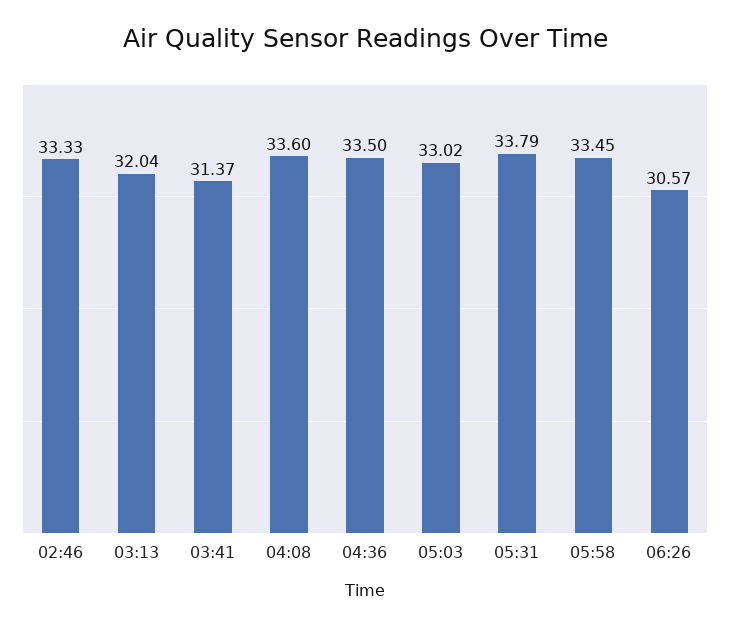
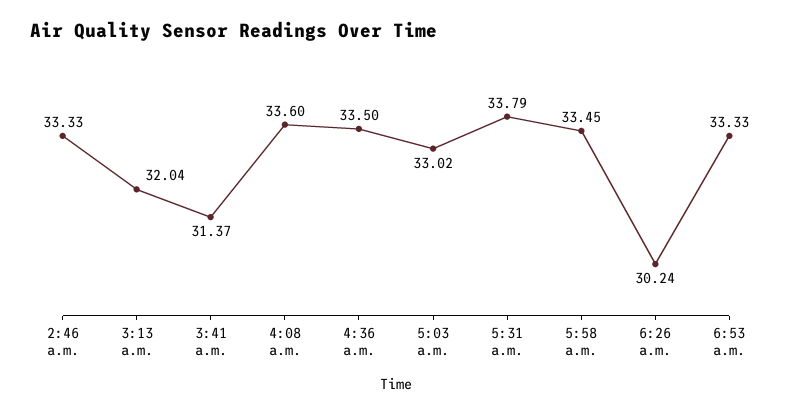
06:26: 30.57 -> 30.24
6:53 a.m.: none -> 33.33

